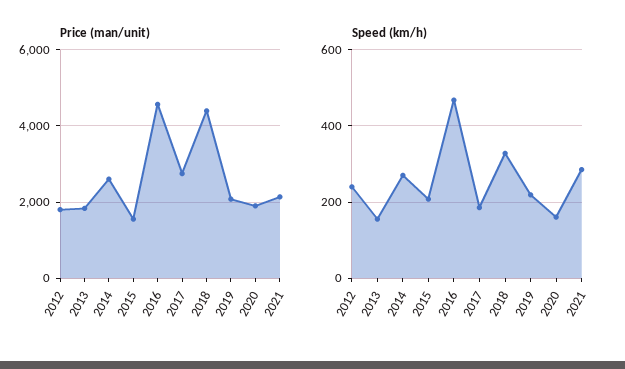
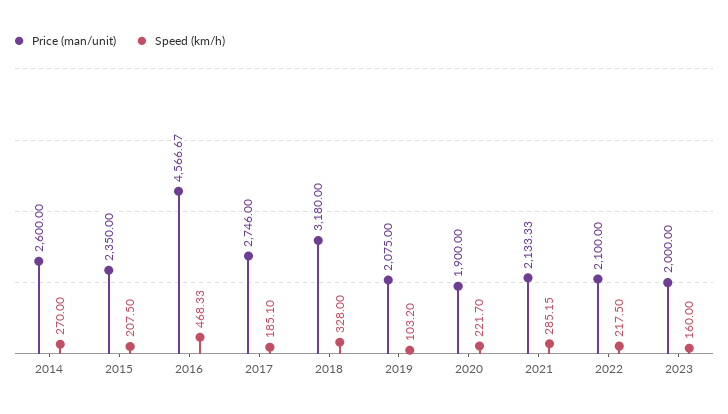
Price (man/unit), 2012: 1800 -> none
Price (man/unit), 2013: 1800 -> none
Price (man/unit), 2015: 1600 -> 2350
Price (man/unit), 2018: 4400 -> 3180
Speed (km/h), 2012: 240 -> none
Speed (km/h), 2013: 160 -> none
Speed (km/h), 2019: 220 -> 103.2
Speed (km/h), 2020: 160 -> 221.7
Price (man/unit), 2022: none -> 2100
Speed (km/h), 2022: none -> 217.5
Price (man/unit), 2023: none -> 2000
Speed (km/h), 2023: none -> 160

